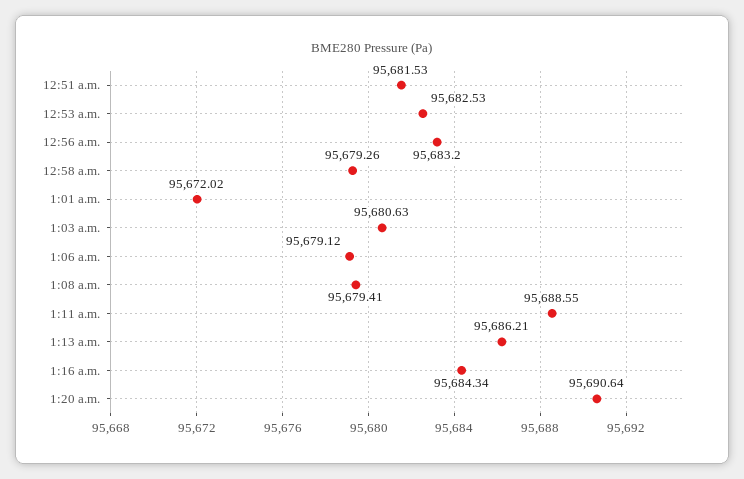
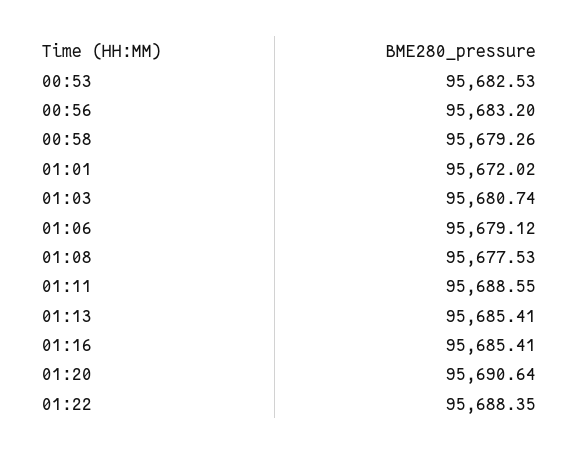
12:51 a.m.: 95681.53 -> none
1:03 a.m.: 95680.63 -> 95680.74
1:08 a.m.: 95679.41 -> 95677.53
1:13 a.m.: 95686.21 -> 95685.41
1:16 a.m.: 95684.34 -> 95685.41
01:22: none -> 95688.35

